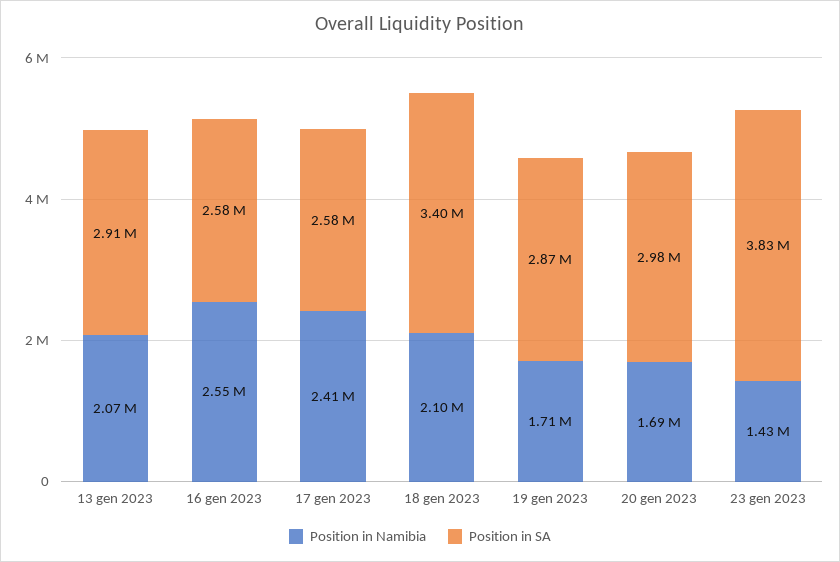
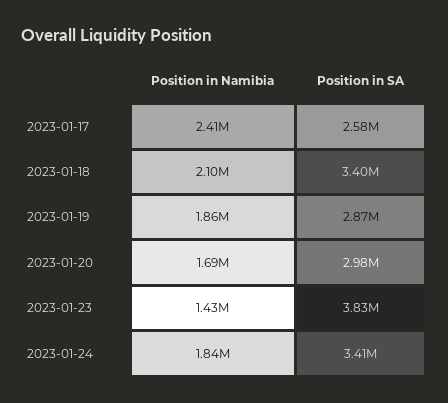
Position in Namibia, 13 gen 2023: 2070000 -> none
Position in SA, 13 gen 2023: 2910000 -> none
Position in Namibia, 16 gen 2023: 2550000 -> none
Position in SA, 16 gen 2023: 2580000 -> none
Position in Namibia, 19 gen 2023: 1710000 -> 1860000
Position in Namibia, 2023-01-24: none -> 1840000
Position in SA, 2023-01-24: none -> 3410000

